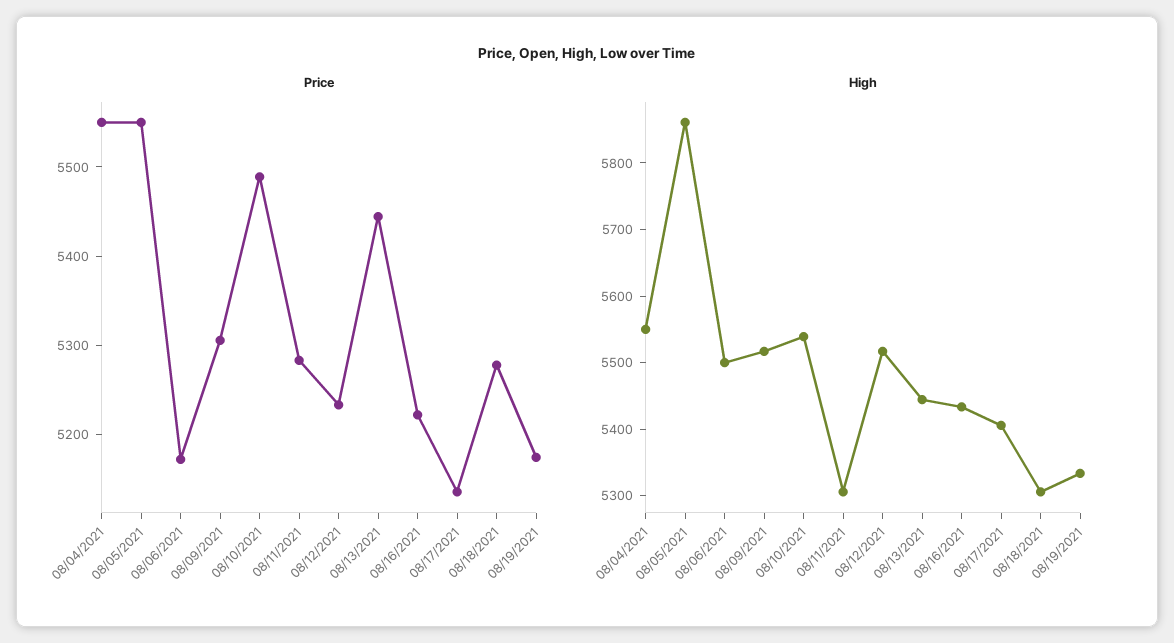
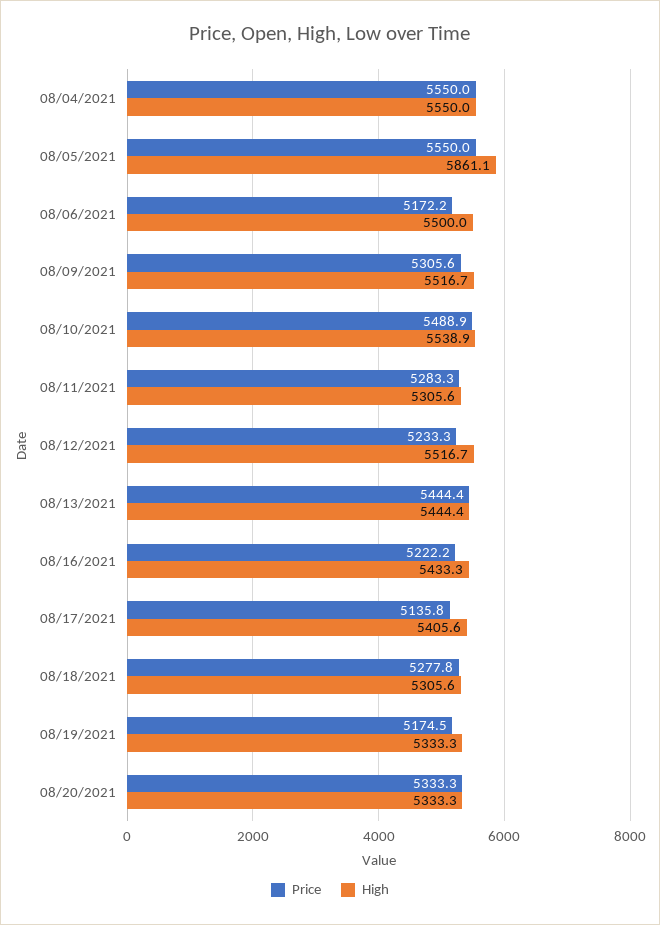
Price, 08/20/2021: none -> 5333.3
High, 08/20/2021: none -> 5333.3

